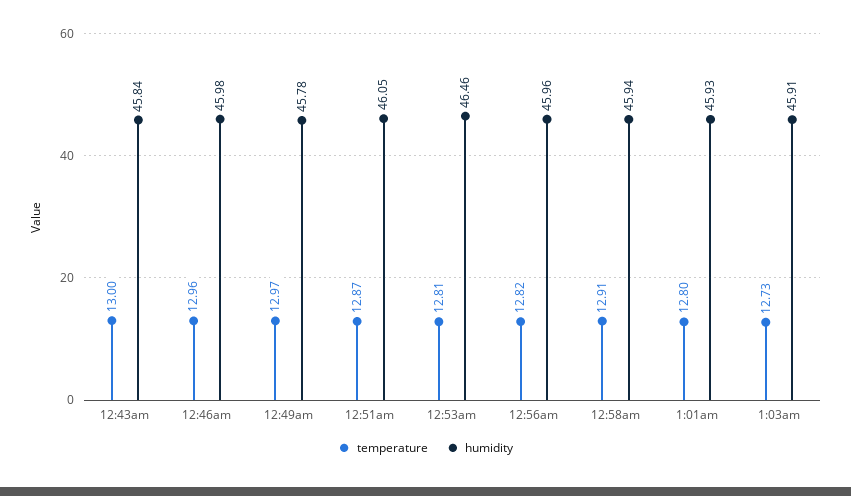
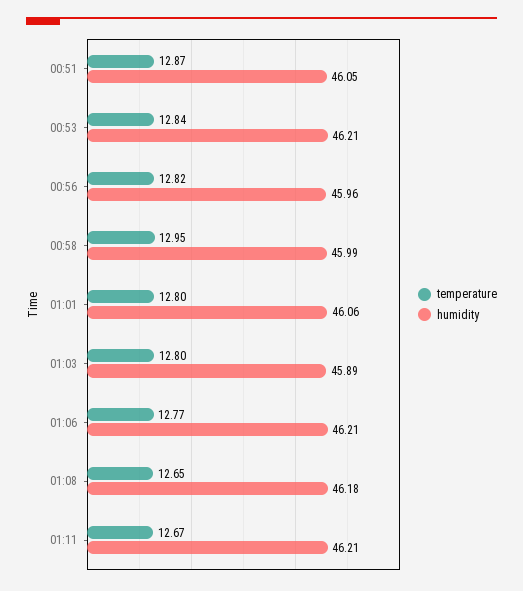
temperature, 12:43am: 13 -> none
humidity, 12:43am: 45.84 -> none
temperature, 12:46am: 12.96 -> none
humidity, 12:46am: 45.98 -> none
temperature, 12:49am: 12.97 -> none
humidity, 12:49am: 45.78 -> none
temperature, 12:53am: 12.81 -> 12.84
humidity, 12:53am: 46.46 -> 46.21
temperature, 12:58am: 12.91 -> 12.95
humidity, 12:58am: 45.94 -> 45.99
humidity, 1:01am: 45.93 -> 46.06
temperature, 1:03am: 12.73 -> 12.8
humidity, 1:03am: 45.91 -> 45.89
temperature, 01:06: none -> 12.77
humidity, 01:06: none -> 46.21
temperature, 01:08: none -> 12.65
humidity, 01:08: none -> 46.18
temperature, 01:11: none -> 12.67
humidity, 01:11: none -> 46.21

